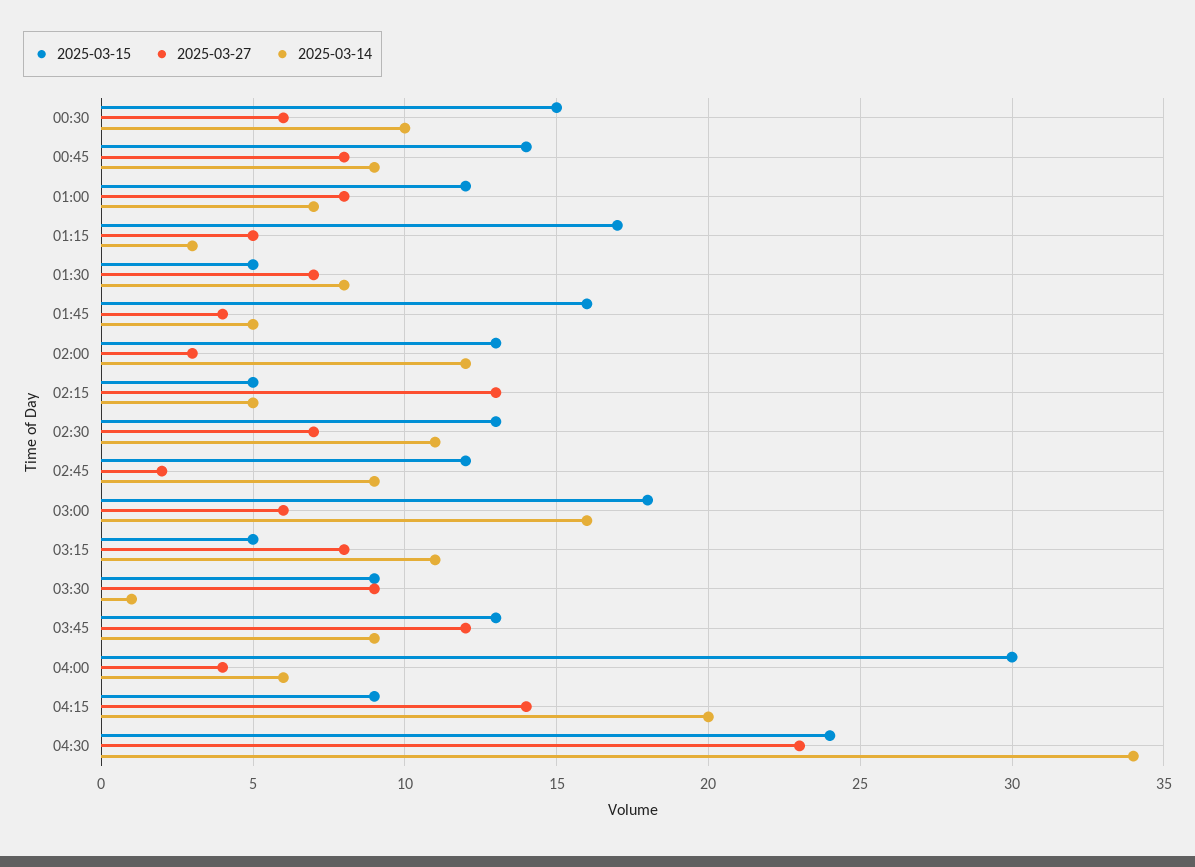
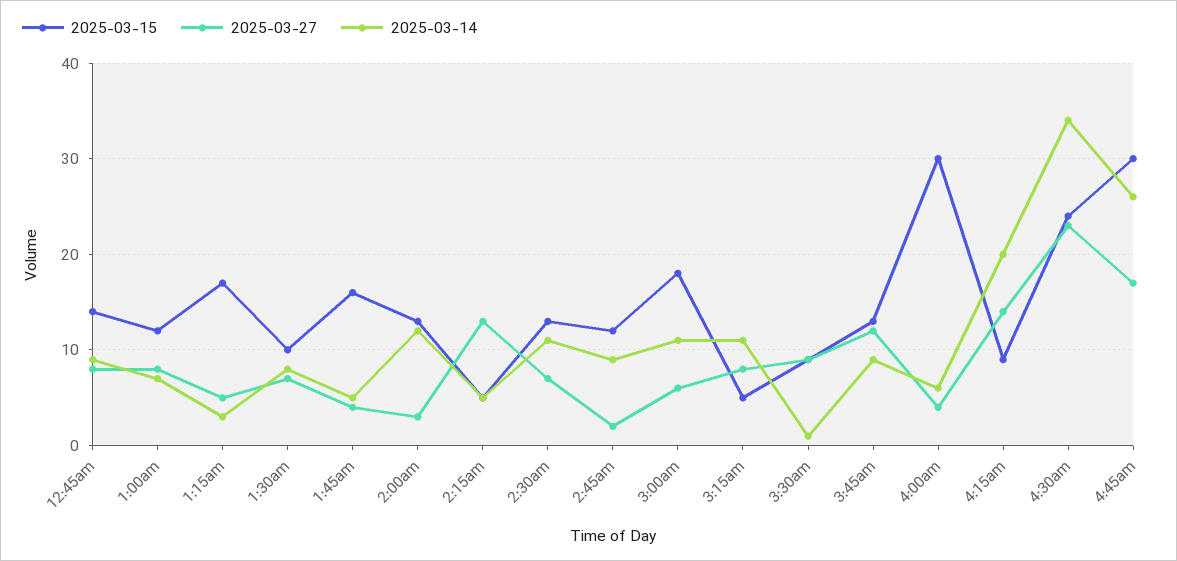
2025-03-15, 00:30: 15 -> none
2025-03-27, 00:30: 6 -> none
2025-03-14, 00:30: 10 -> none
2025-03-15, 01:30: 5 -> 10
2025-03-14, 03:00: 16 -> 11
2025-03-15, 4:45am: none -> 30
2025-03-27, 4:45am: none -> 17
2025-03-14, 4:45am: none -> 26

